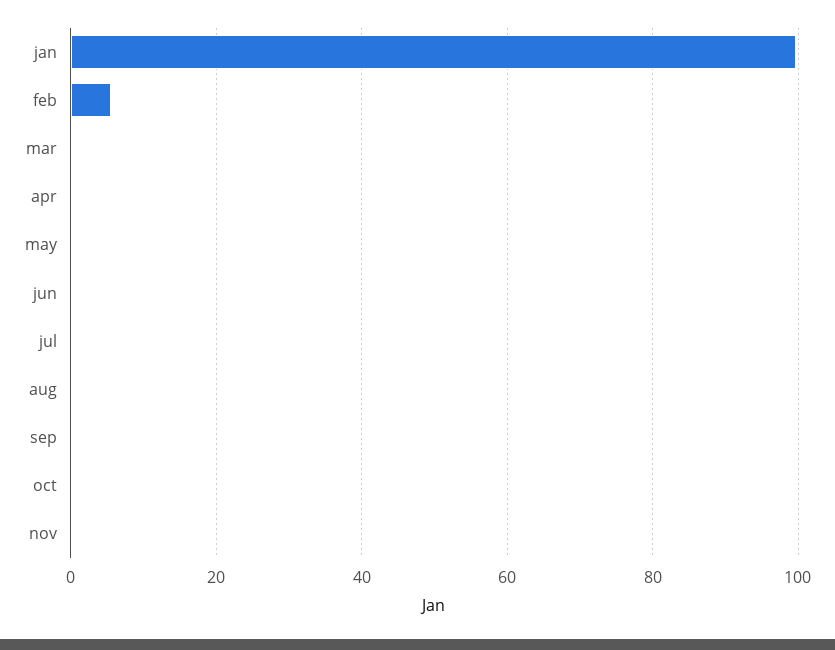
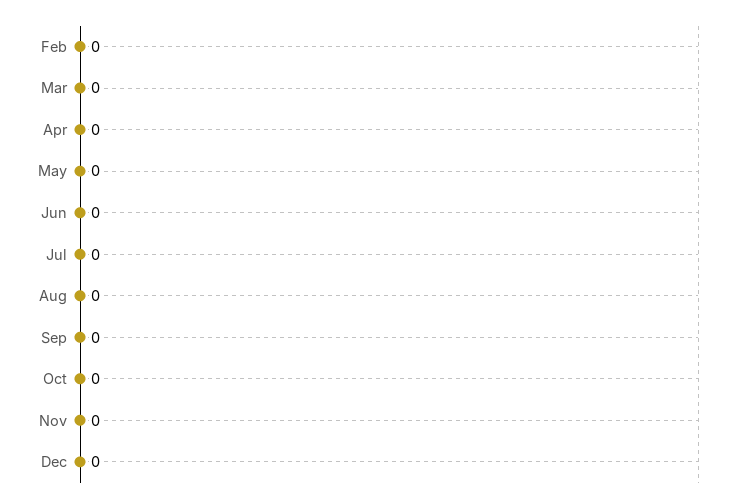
jan: 100 -> none
feb: 6 -> 0
Dec: none -> 0

